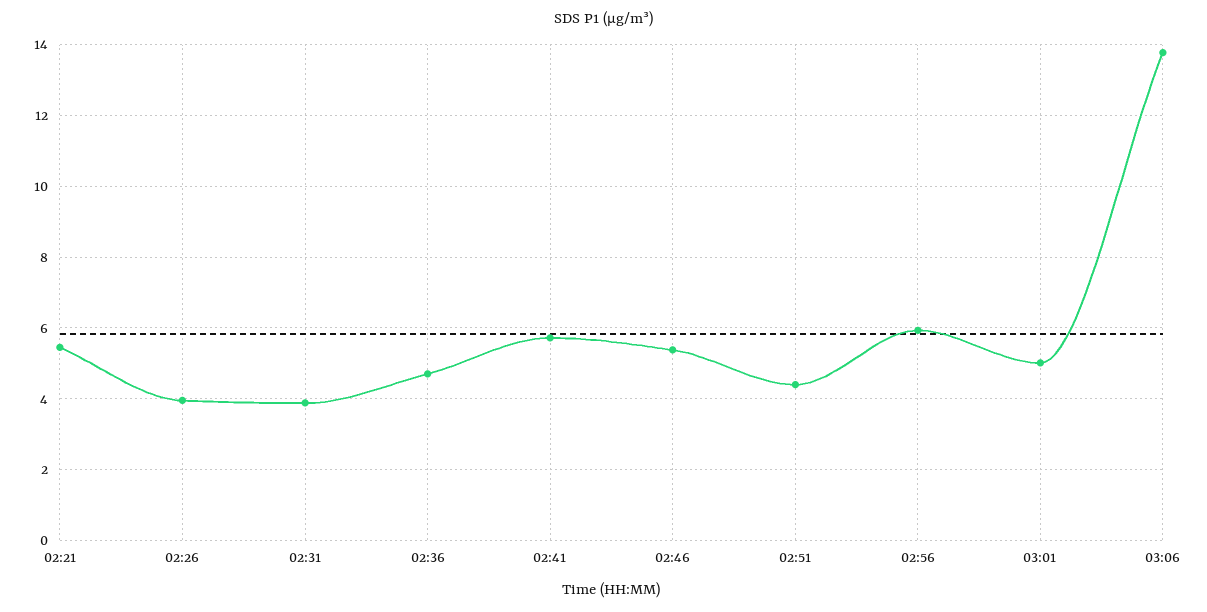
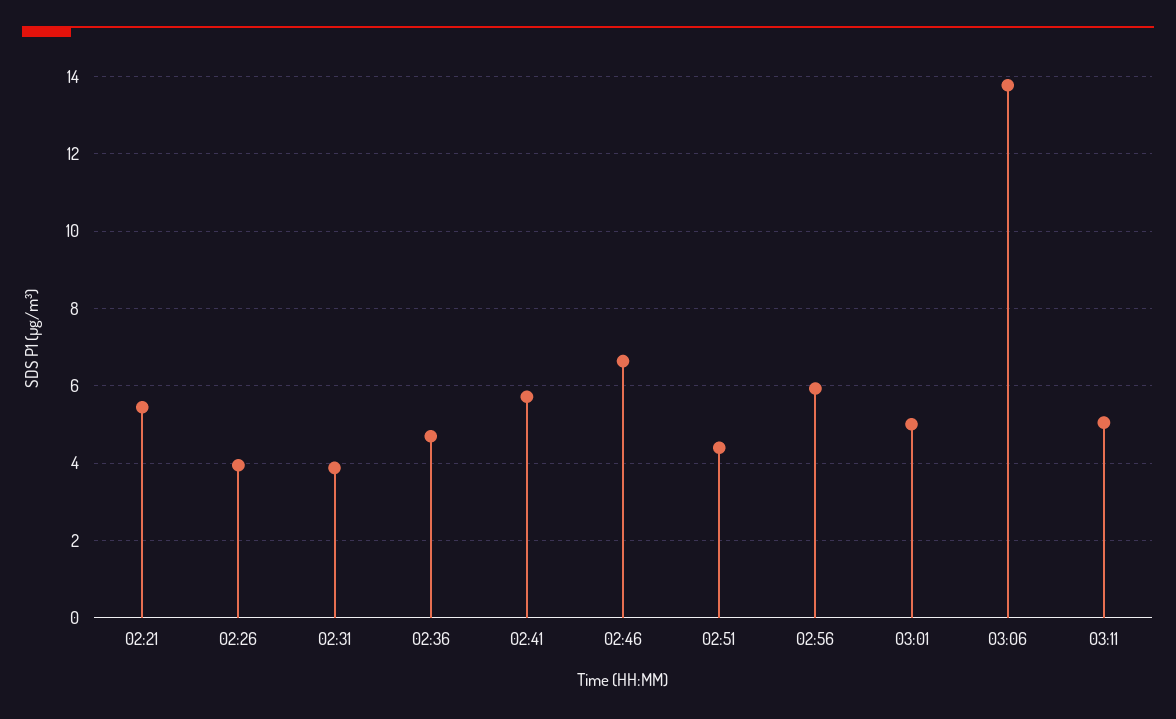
02:46: 5.4 -> 6.6
03:11: none -> 5

